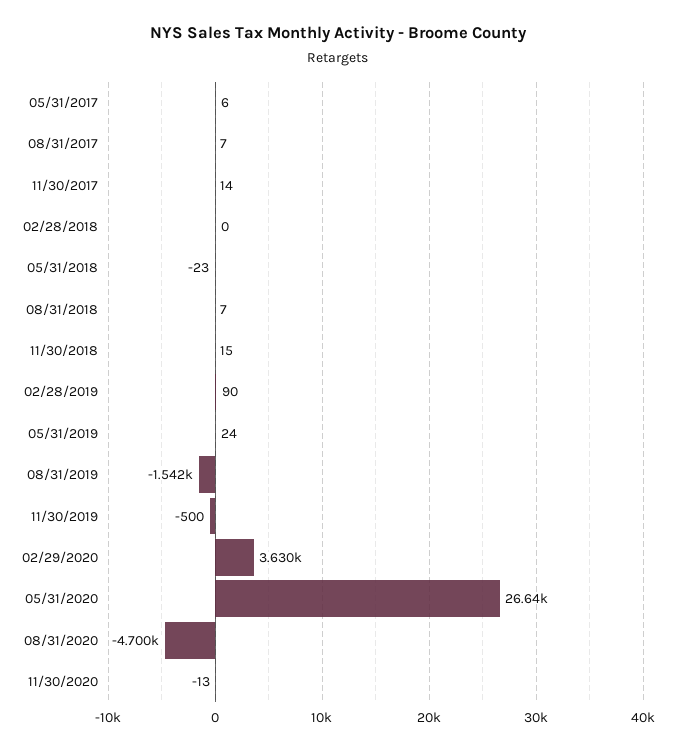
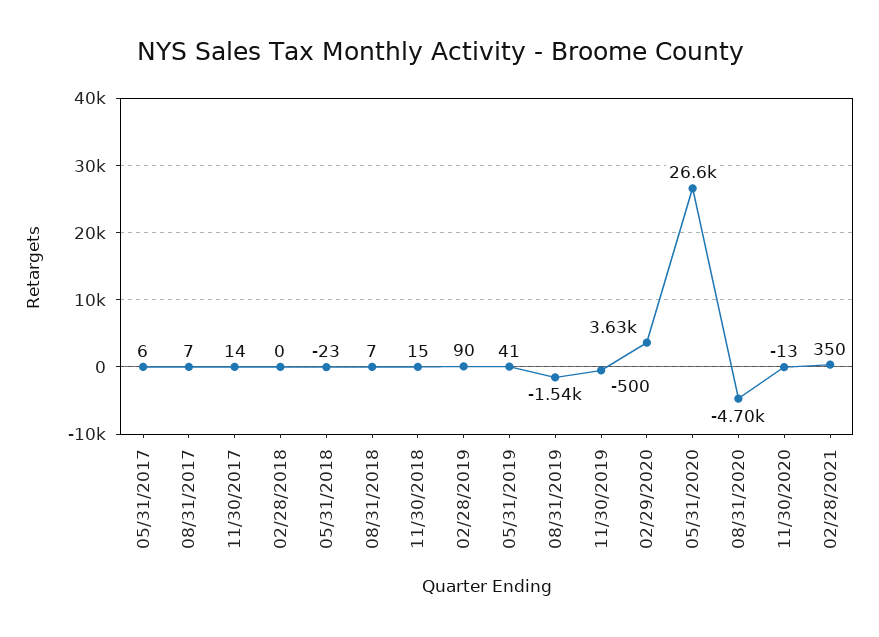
05/31/2019: 24 -> 41
02/28/2021: none -> 350

